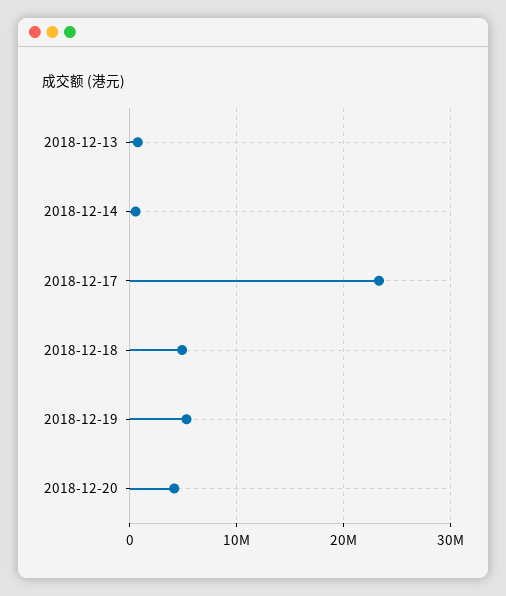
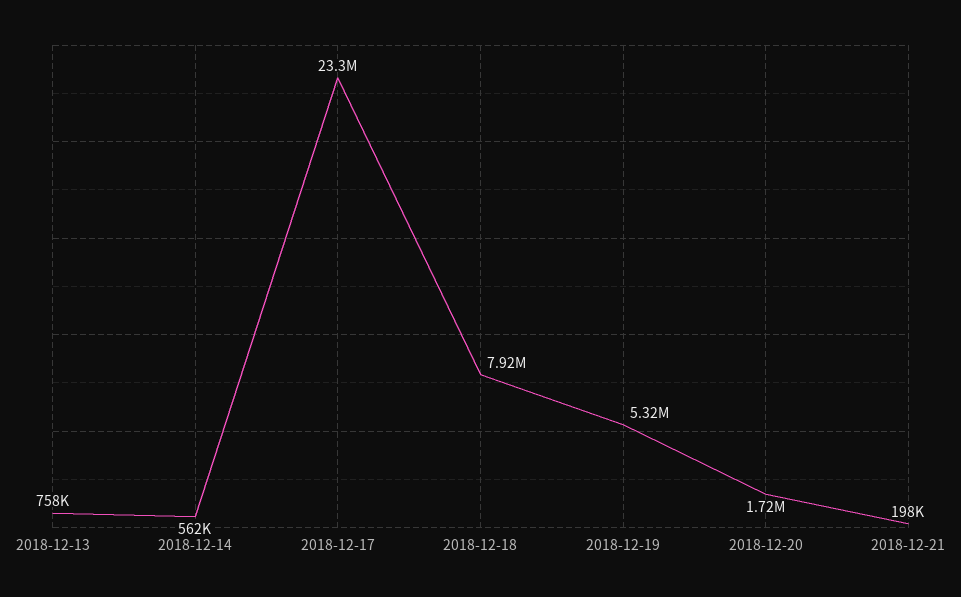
2018-12-18: 5000000 -> 7920000
2018-12-20: 4000000 -> 1720000
2018-12-21: none -> 198000

